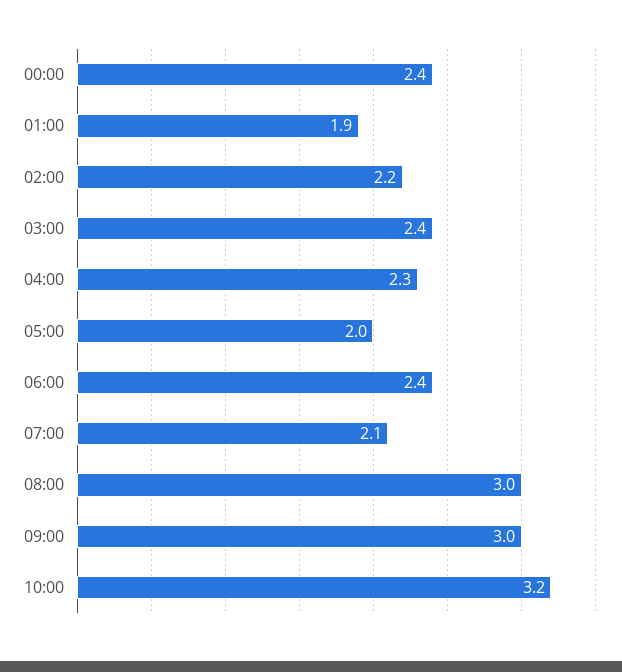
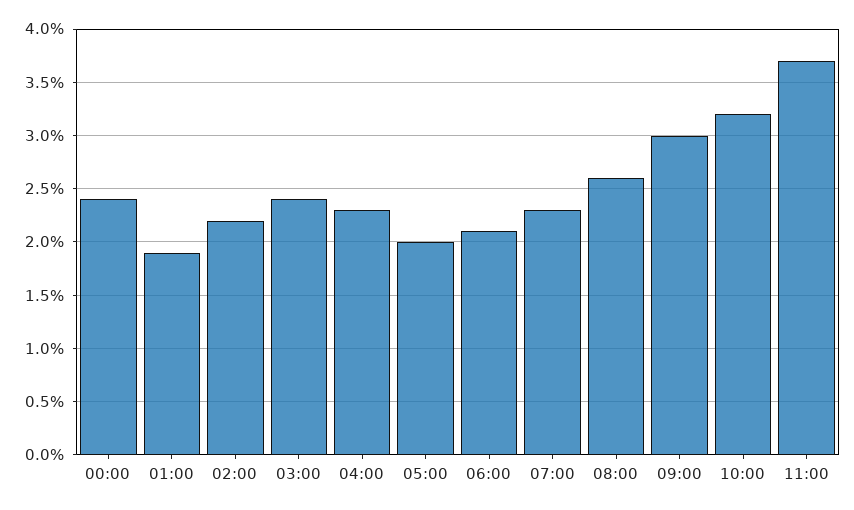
06:00: 2.4 -> 2.1
07:00: 2.1 -> 2.3
08:00: 3 -> 2.6
11:00: none -> 3.7

